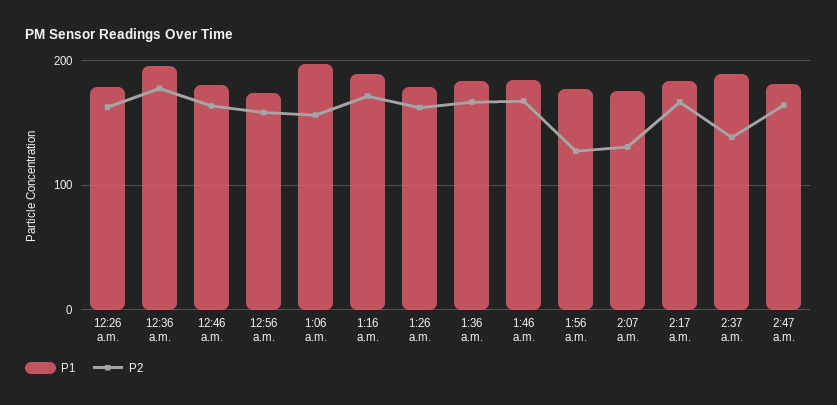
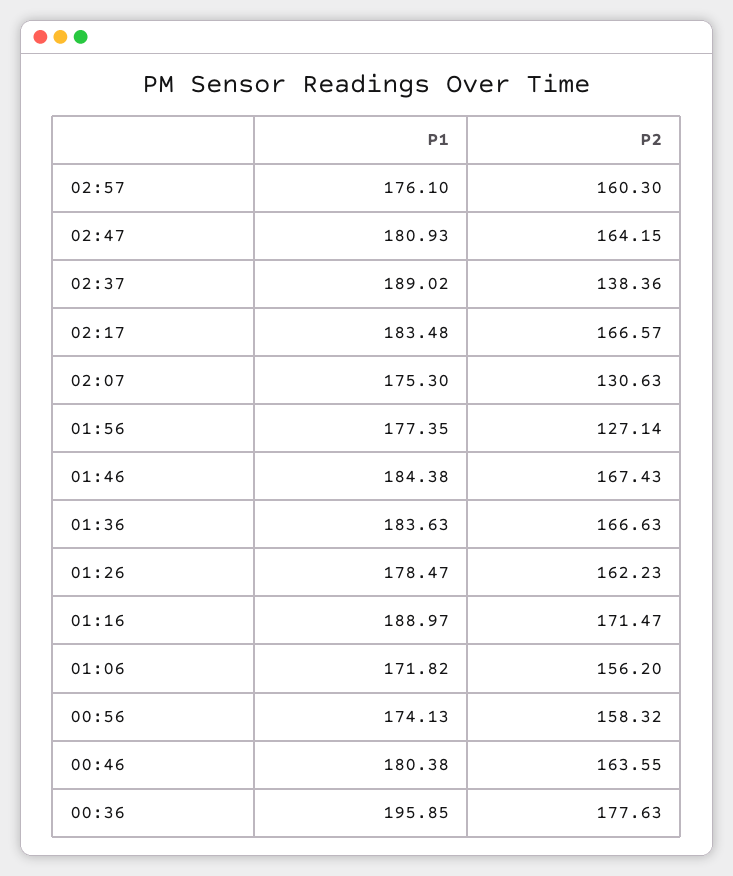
P1, 12:26 a.m.: 180 -> none
P2, 12:26 a.m.: 160 -> none
P1, 1:06 a.m.: 200 -> 171.82
P1, 02:57: none -> 176.1
P2, 02:57: none -> 160.3

